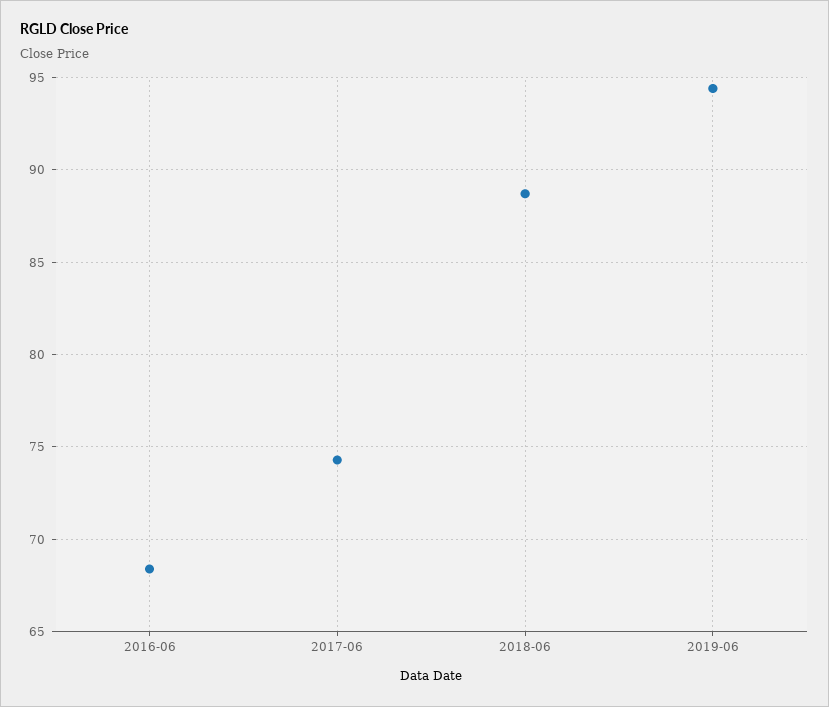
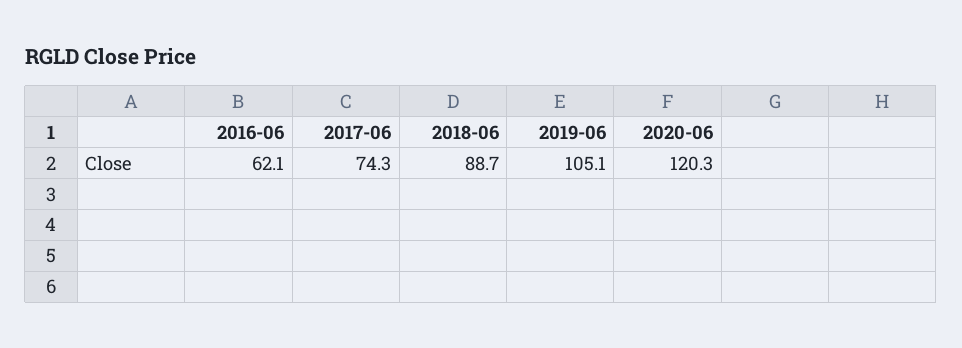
2016-06: 68.5 -> 62.1
2019-06: 94.5 -> 105.1
2020-06: none -> 120.3

